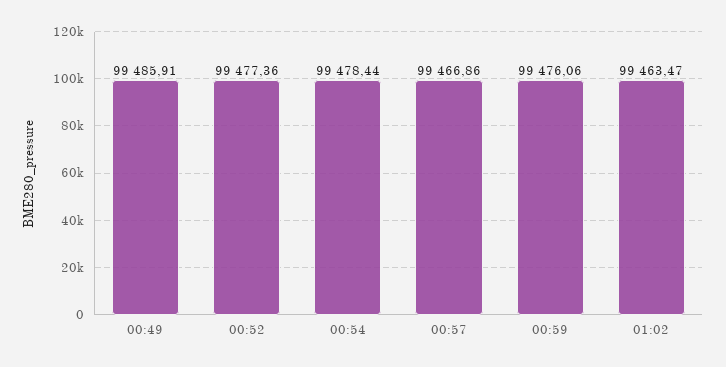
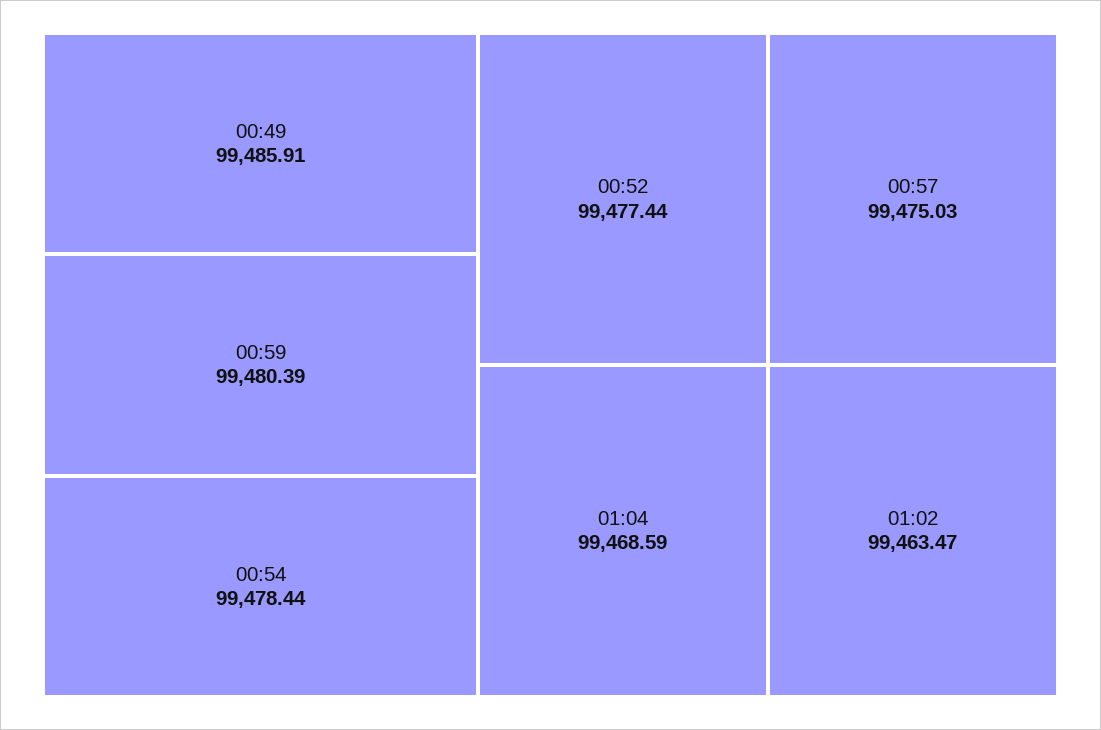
00:52: 99477.36 -> 99477.44
00:57: 99466.86 -> 99475.03
00:59: 99476.06 -> 99480.39
01:04: none -> 99468.59

